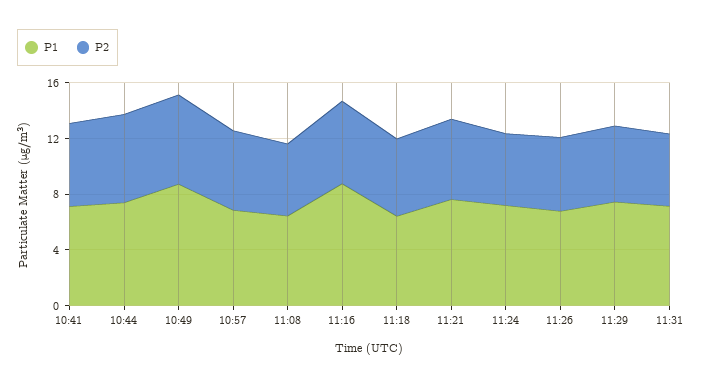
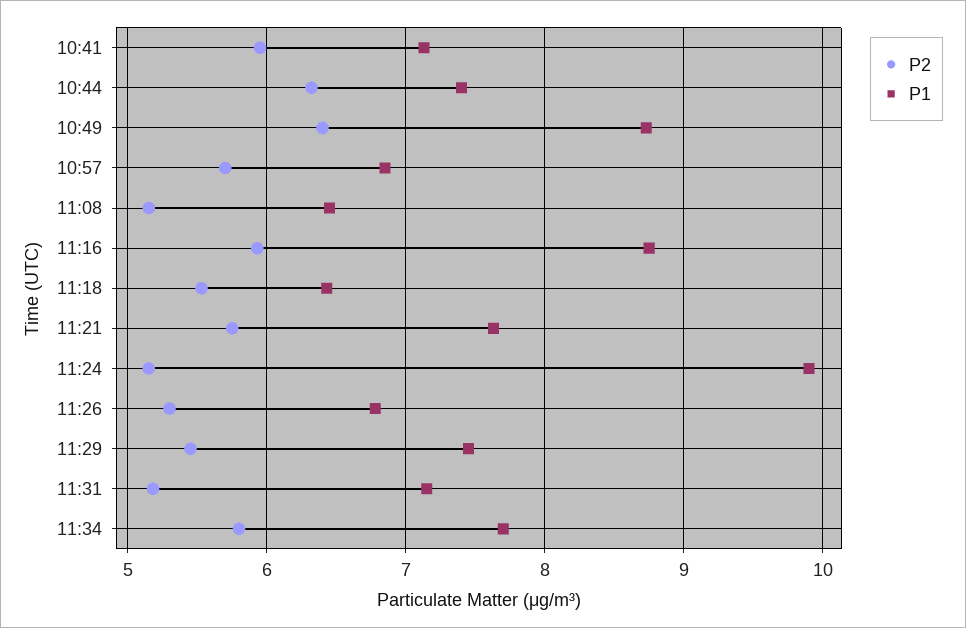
P1, 11:24: 7 -> 9.9
P2, 11:34: none -> 5.8
P1, 11:34: none -> 7.7

